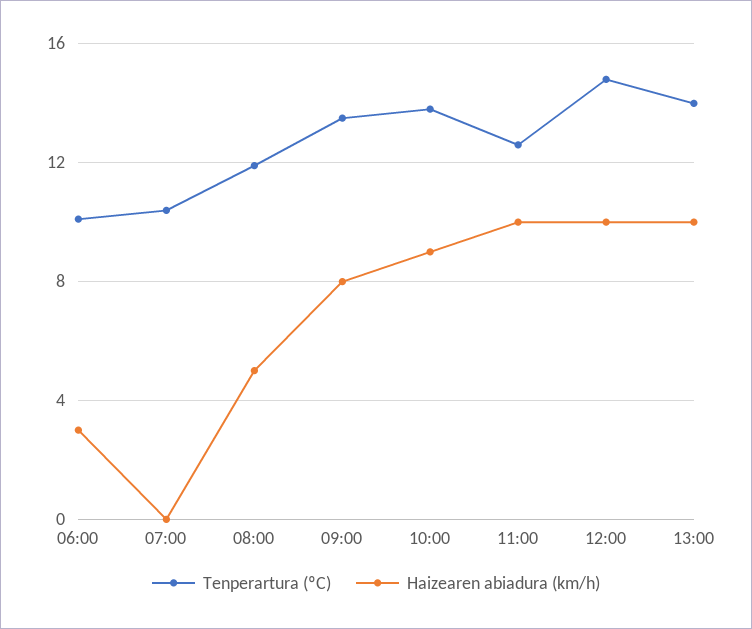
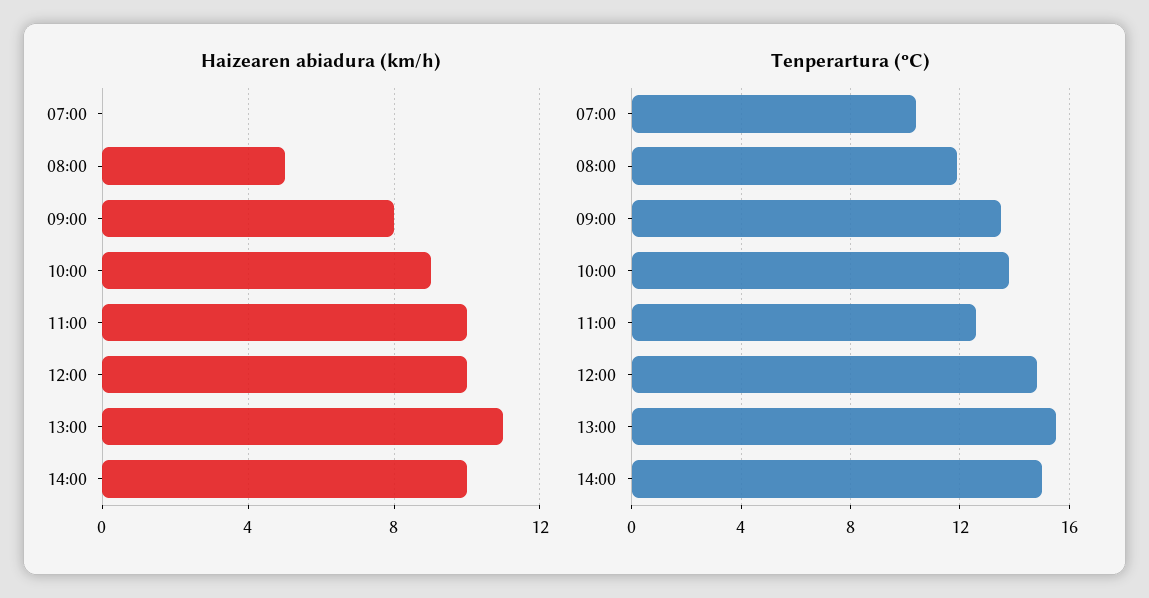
Tenperartura (ºC), 06:00: 10 -> none
Haizearen abiadura (km/h), 06:00: 3 -> none
Tenperartura (ºC), 13:00: 14 -> 15.5
Haizearen abiadura (km/h), 13:00: 10 -> 11
Haizearen abiadura (km/h), 14:00: none -> 10
Tenperartura (ºC), 14:00: none -> 15

